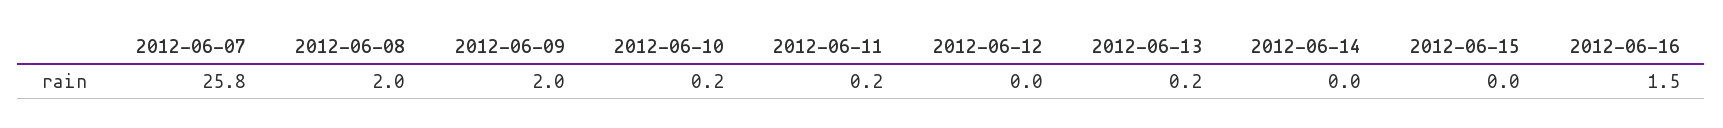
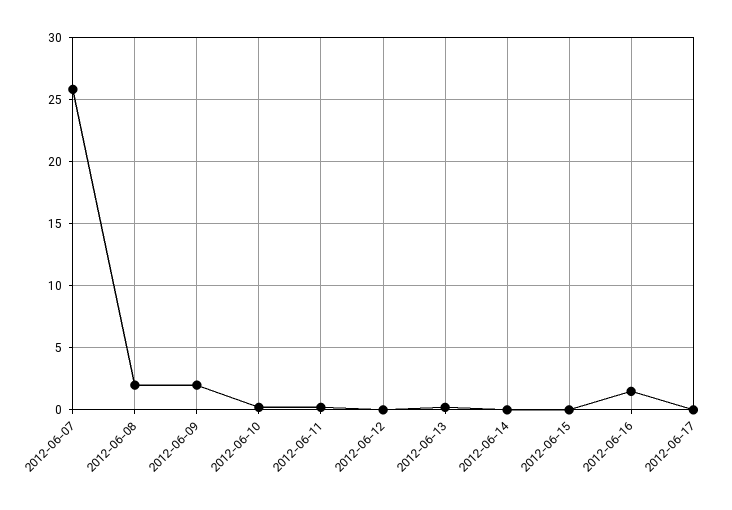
2012-06-17: none -> 0

